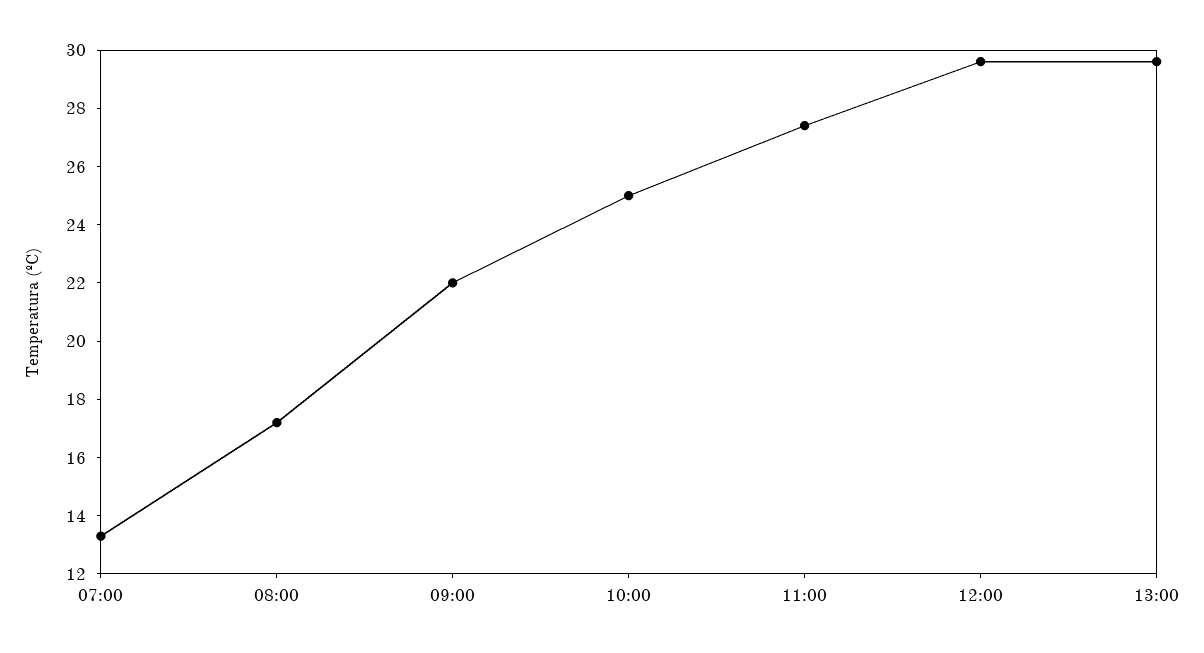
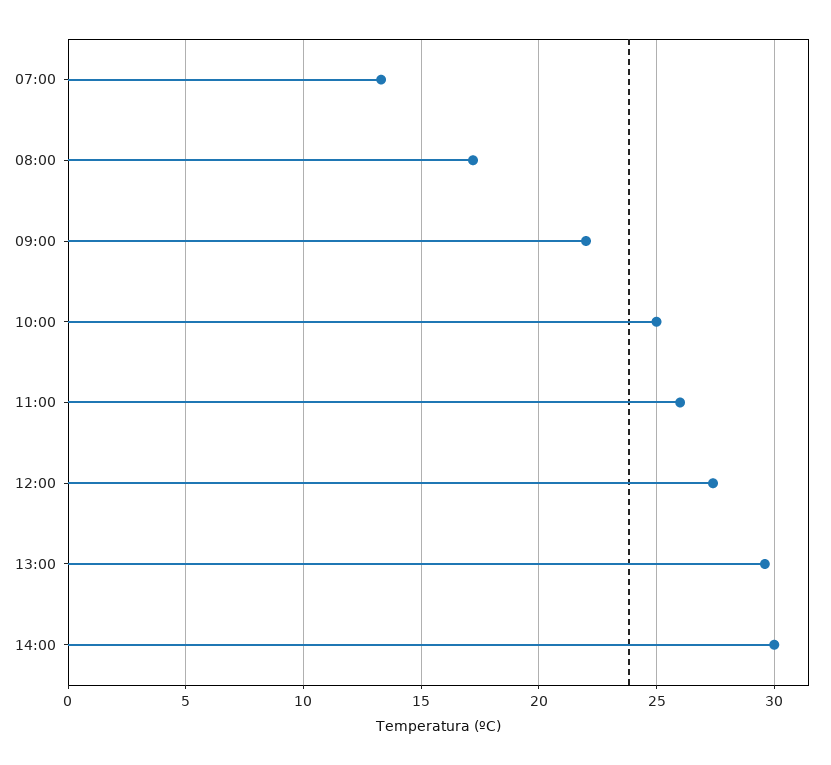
11:00: 27.5 -> 26
12:00: 29.5 -> 27.5
14:00: none -> 30

